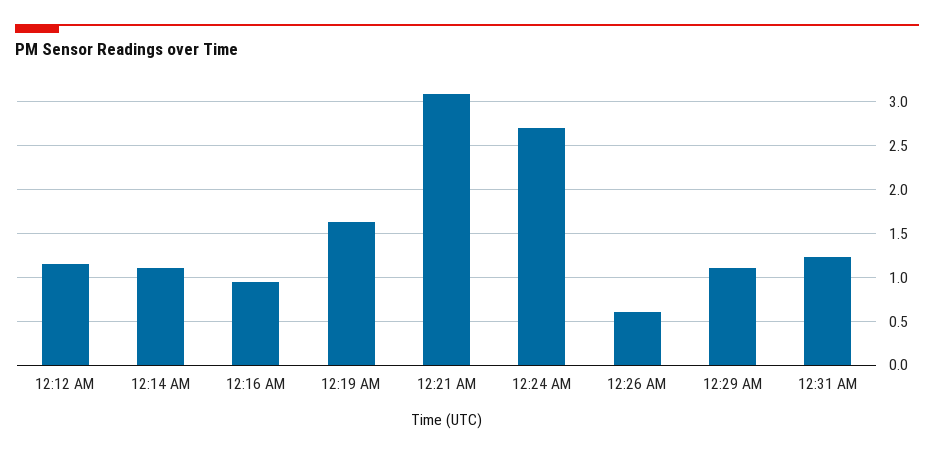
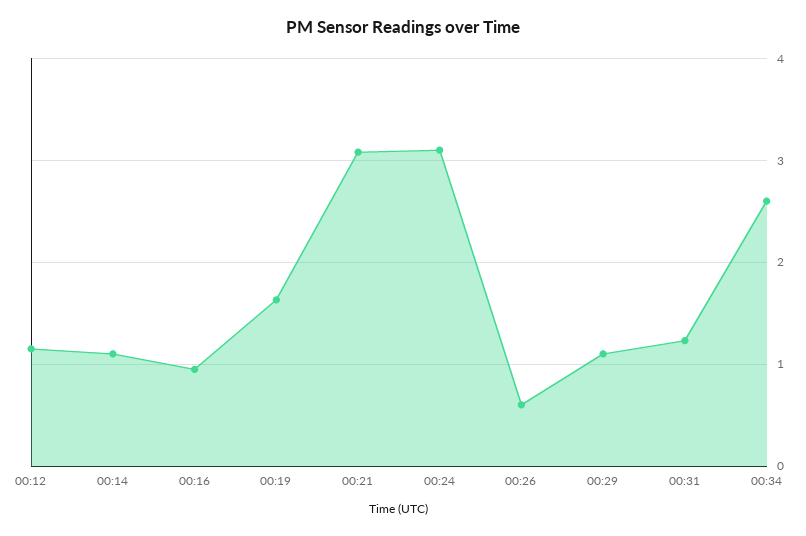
12:24 AM: 2.7 -> 3.1
00:34: none -> 2.6

